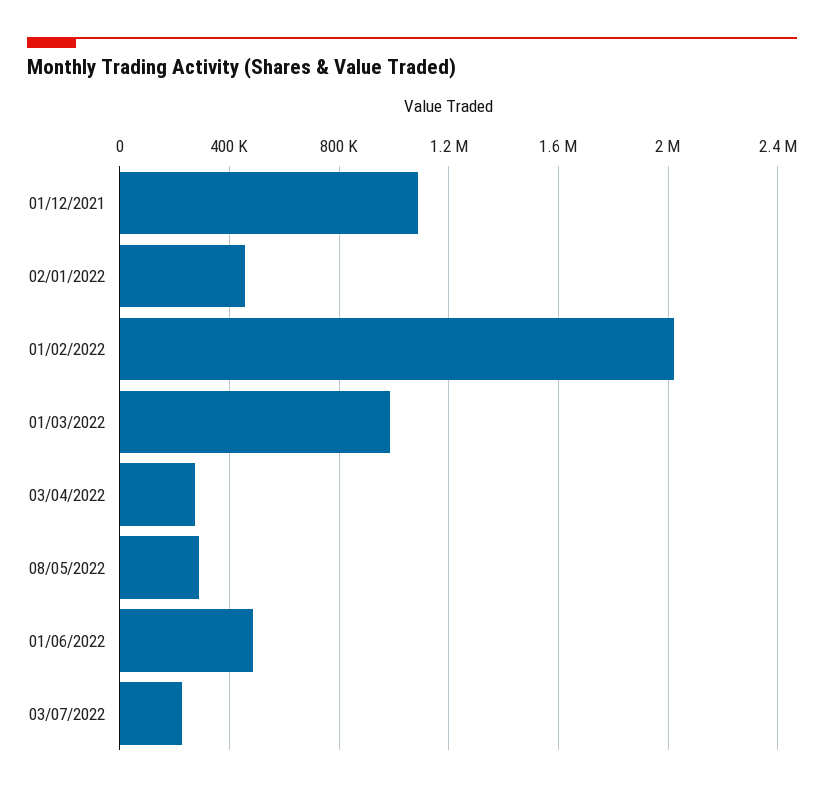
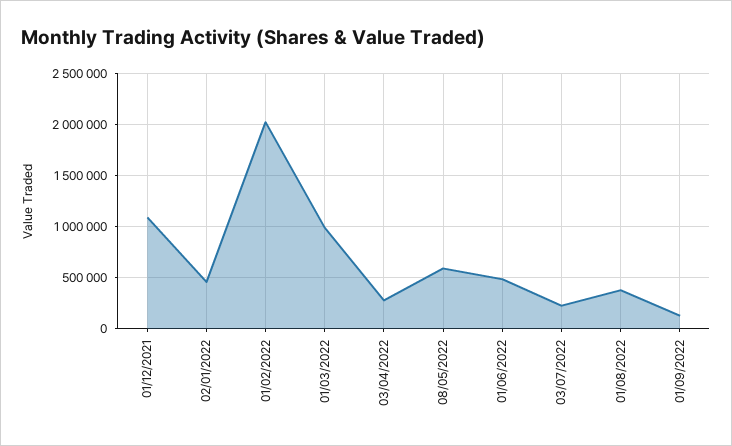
08/05/2022: 300000 -> 600000
01/08/2022: none -> 400000
01/09/2022: none -> 100000

